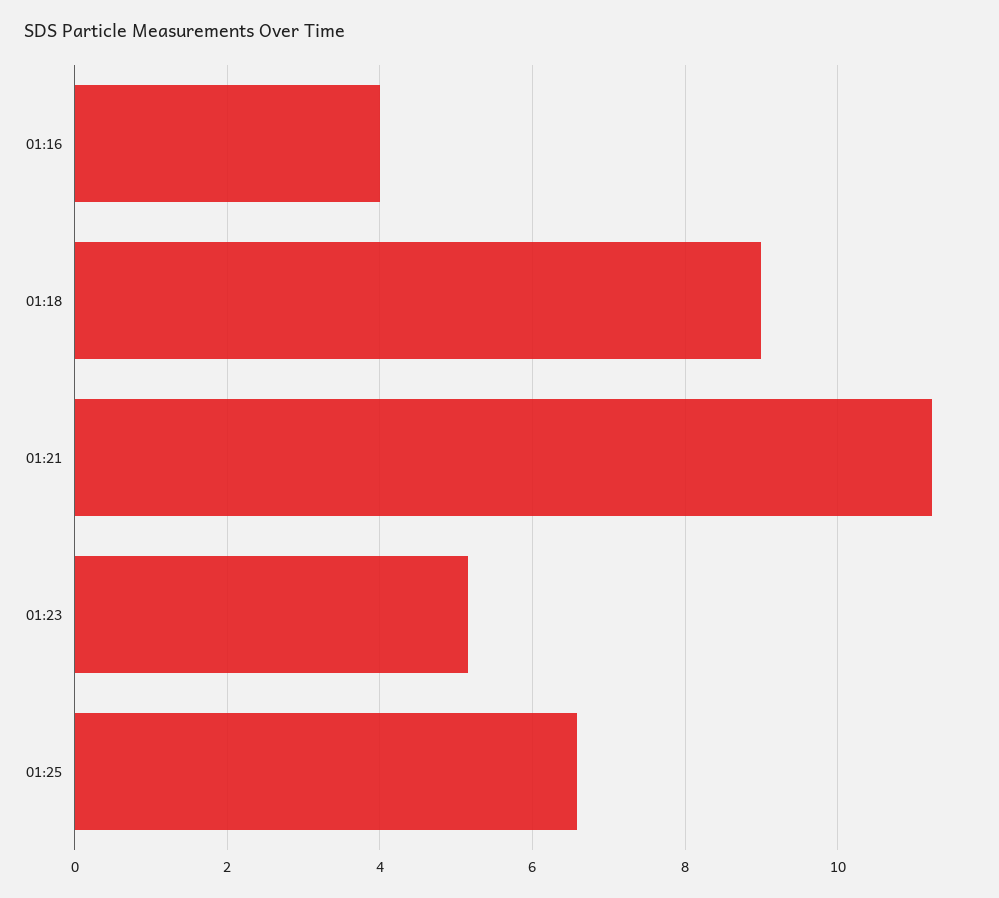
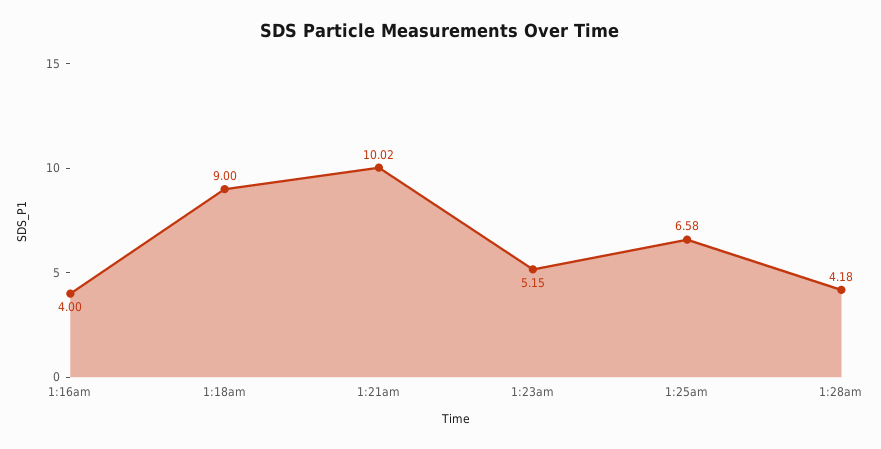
01:21: 11.2 -> 10.02
1:28am: none -> 4.18

